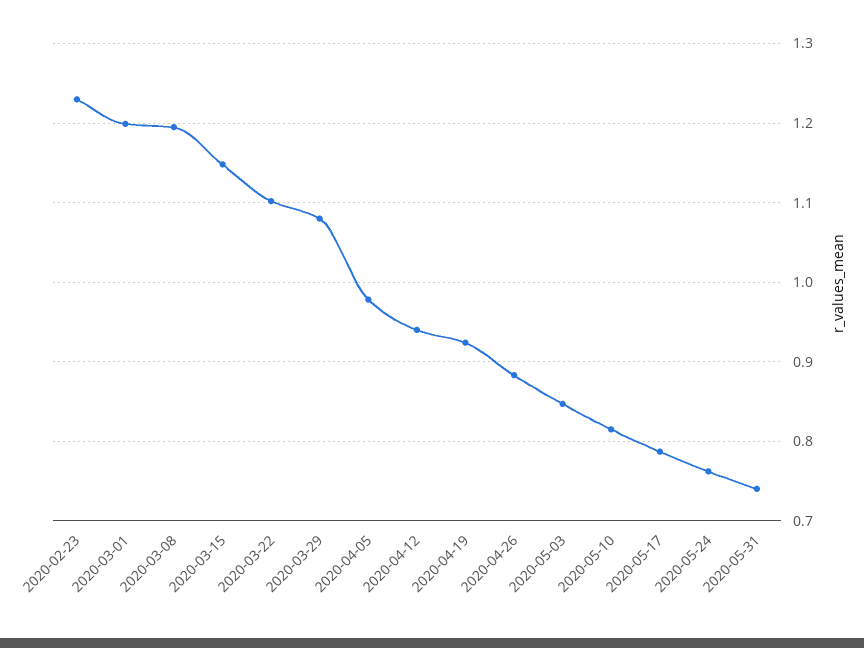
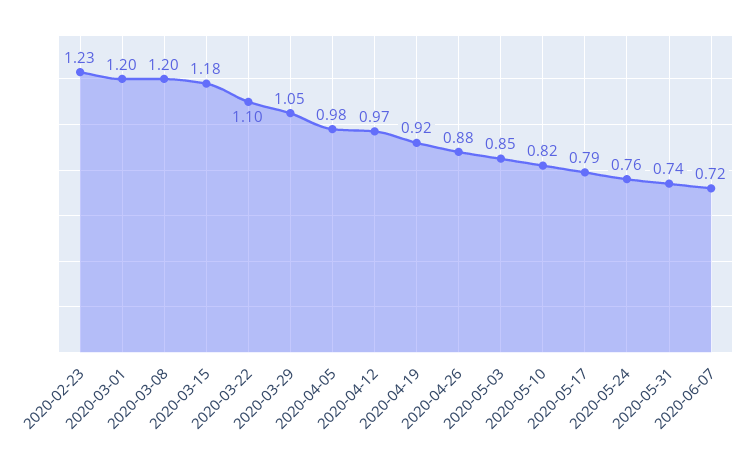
2020-03-15: 1.15 -> 1.18
2020-03-29: 1.08 -> 1.05
2020-04-12: 0.94 -> 0.97
2020-06-07: none -> 0.72

